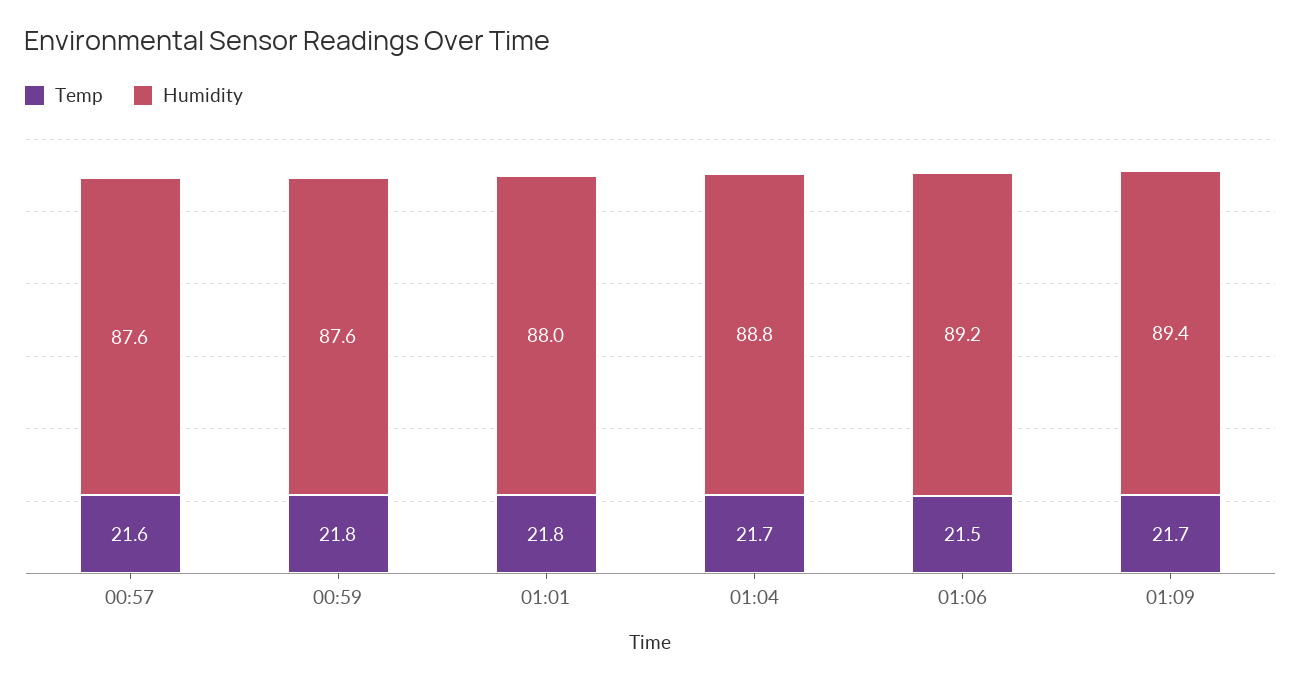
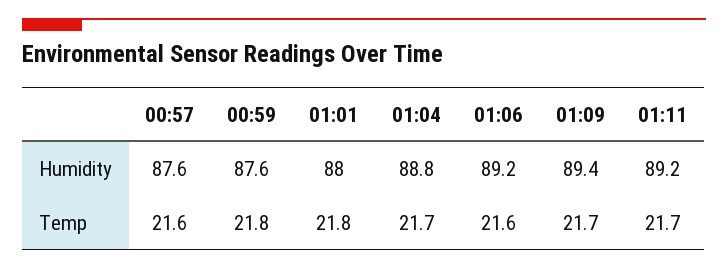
Temp, 01:06: 21.5 -> 21.6
Humidity, 01:11: none -> 89.2
Temp, 01:11: none -> 21.7

